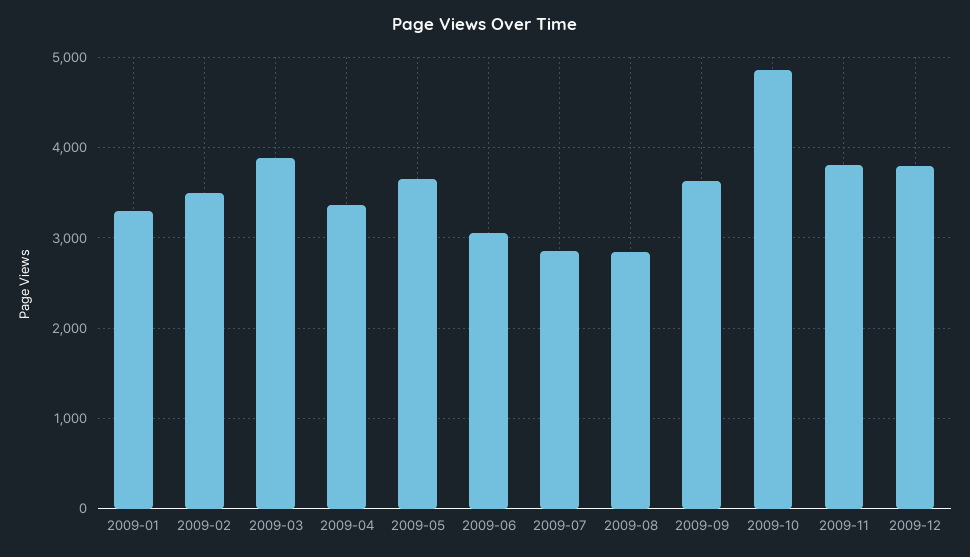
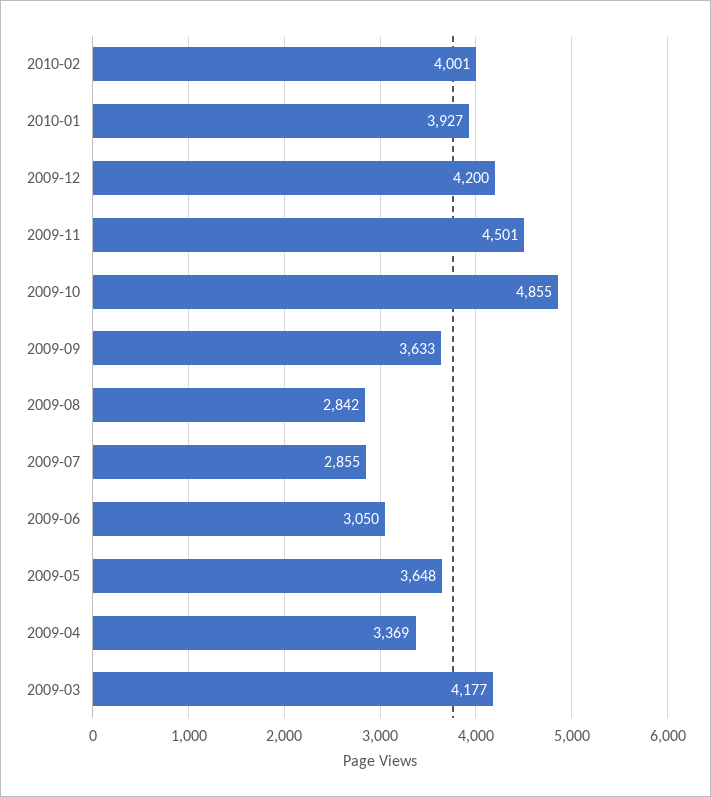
2009-01: 3300 -> none
2009-02: 3500 -> none
2009-03: 3900 -> 4177
2009-11: 3800 -> 4501
2009-12: 3800 -> 4200
2010-02: none -> 4001
2010-01: none -> 3927

